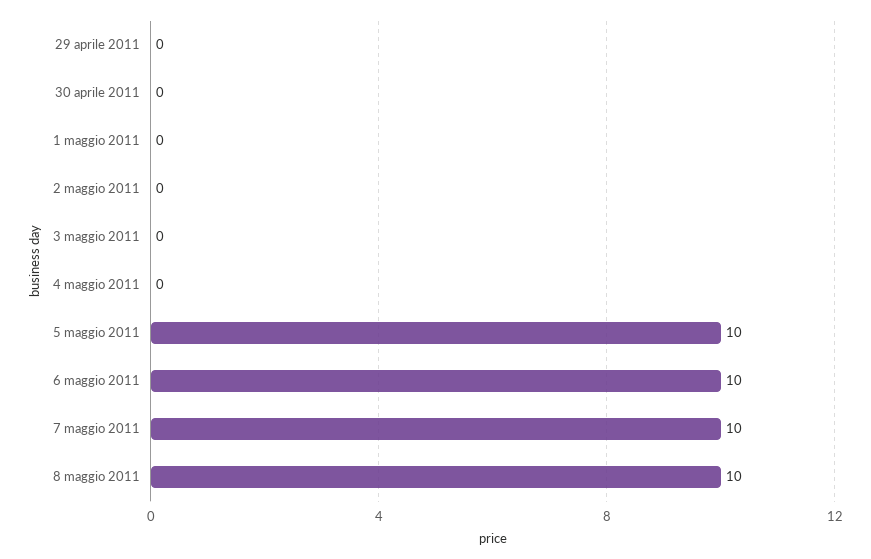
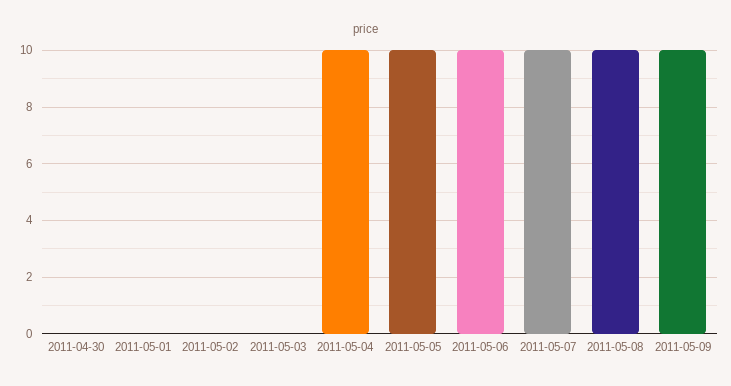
29 aprile 2011: 0 -> none
4 maggio 2011: 0 -> 10
2011-05-09: none -> 10

